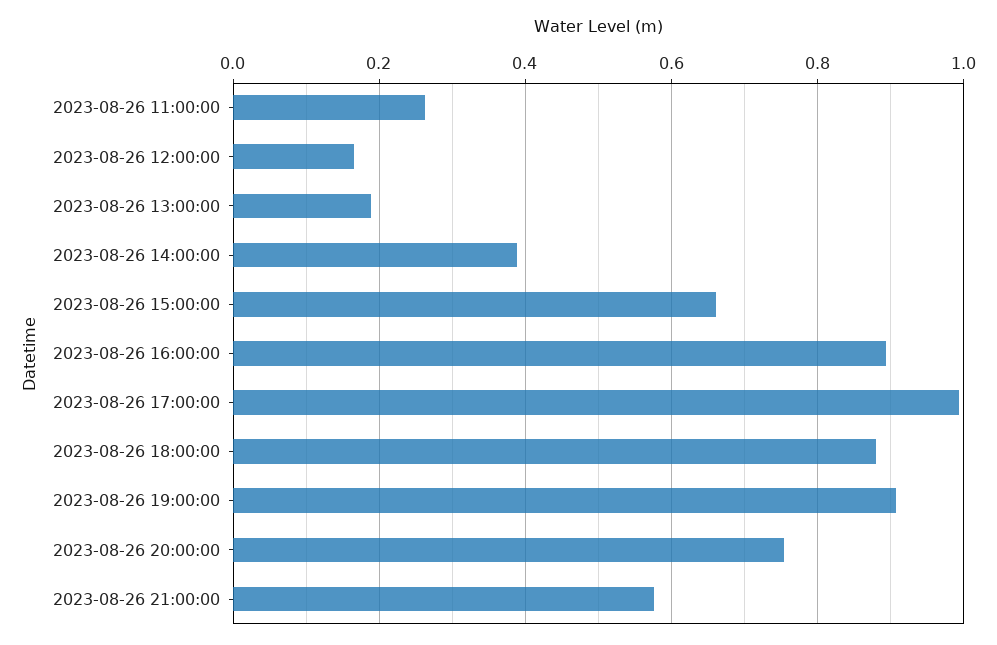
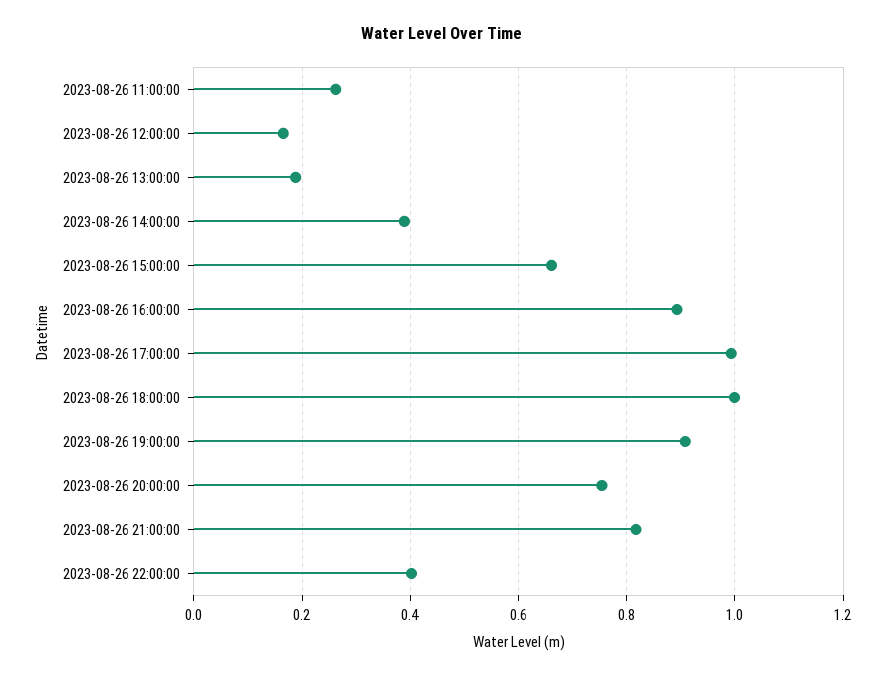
2023-08-26 18:00:00: 0.88 -> 1
2023-08-26 21:00:00: 0.58 -> 0.82
2023-08-26 22:00:00: none -> 0.4

